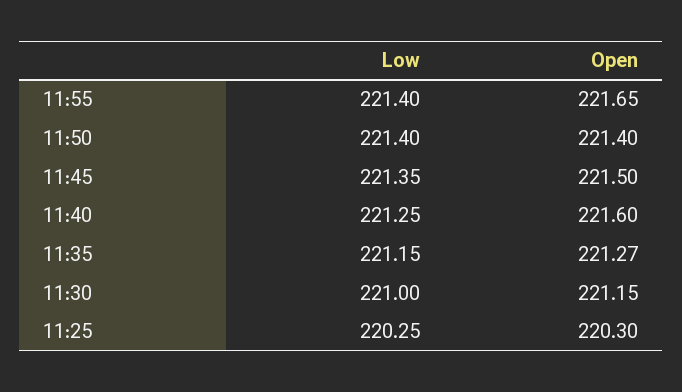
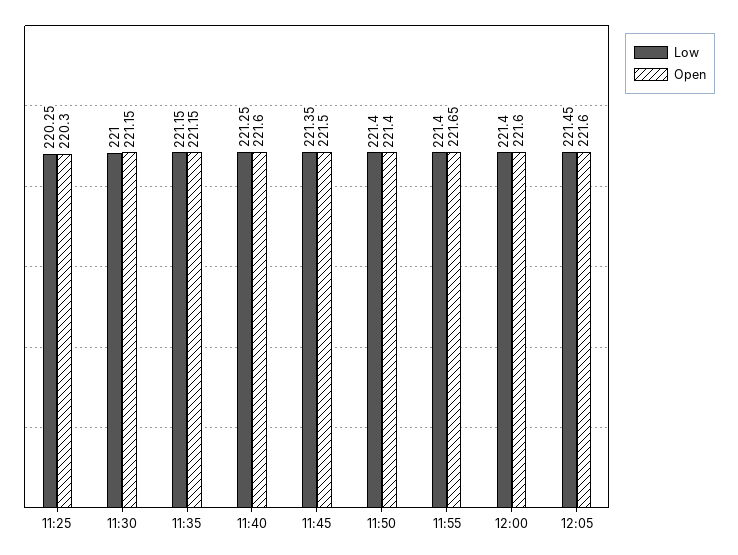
Open, 11:35: 221.27 -> 221.15
Low, 12:00: none -> 221.4
Open, 12:00: none -> 221.6
Low, 12:05: none -> 221.45
Open, 12:05: none -> 221.6

